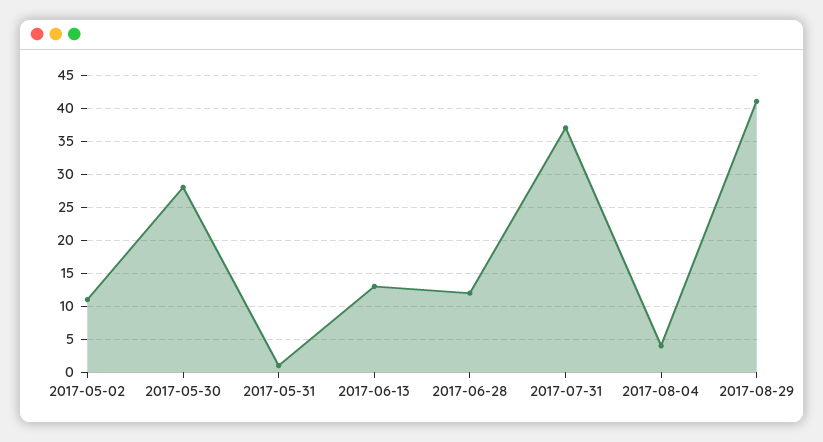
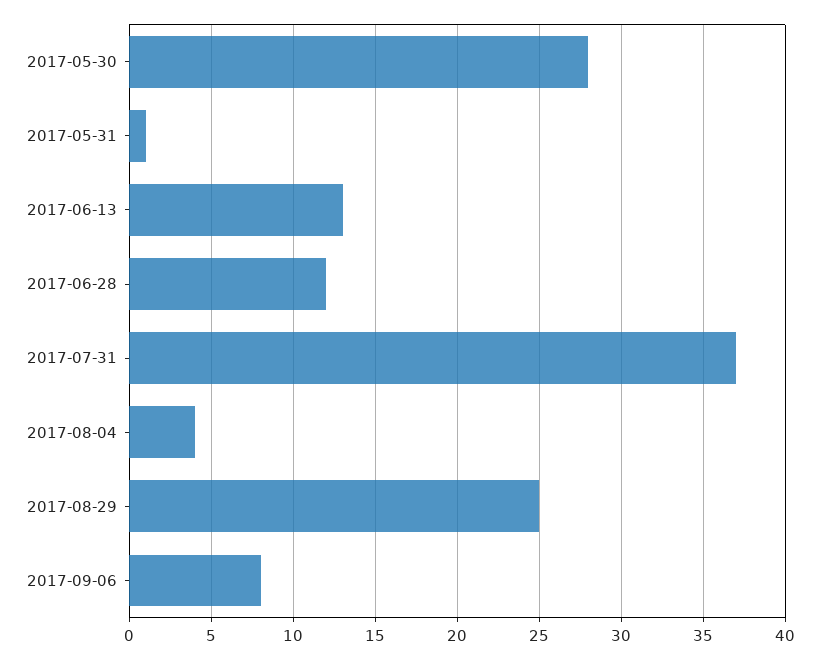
2017-05-02: 11 -> none
2017-08-29: 41 -> 25
2017-09-06: none -> 8

